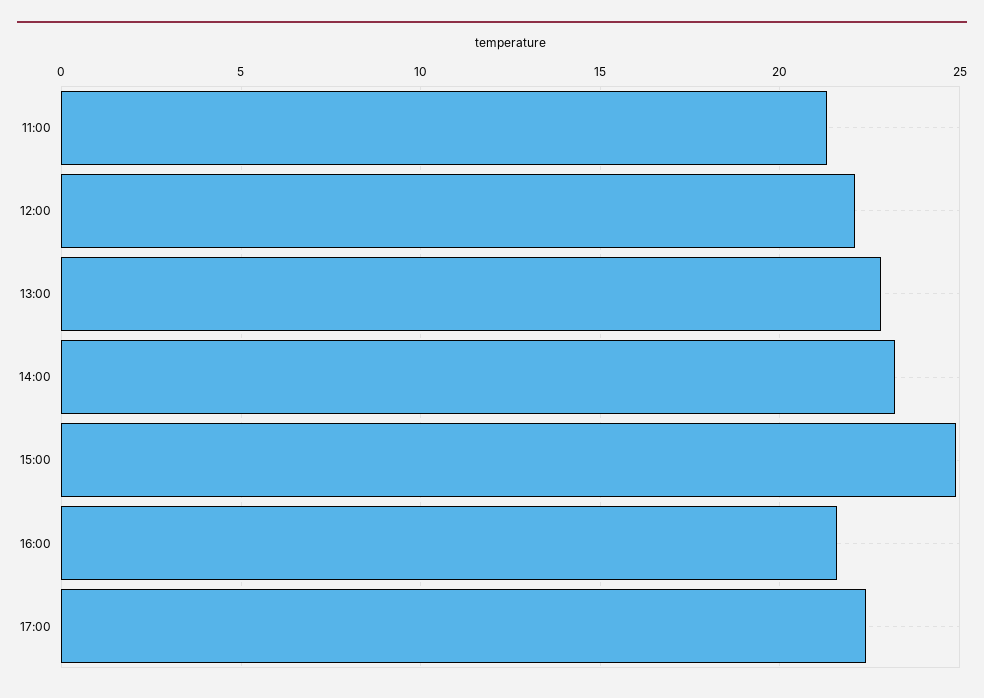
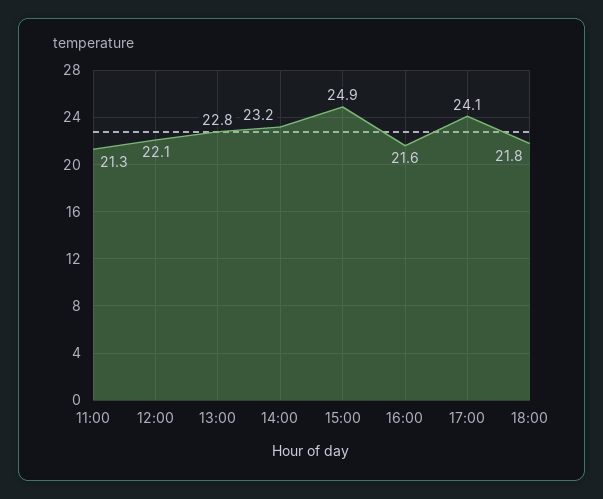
17:00: 22.5 -> 24.1
18:00: none -> 21.8

